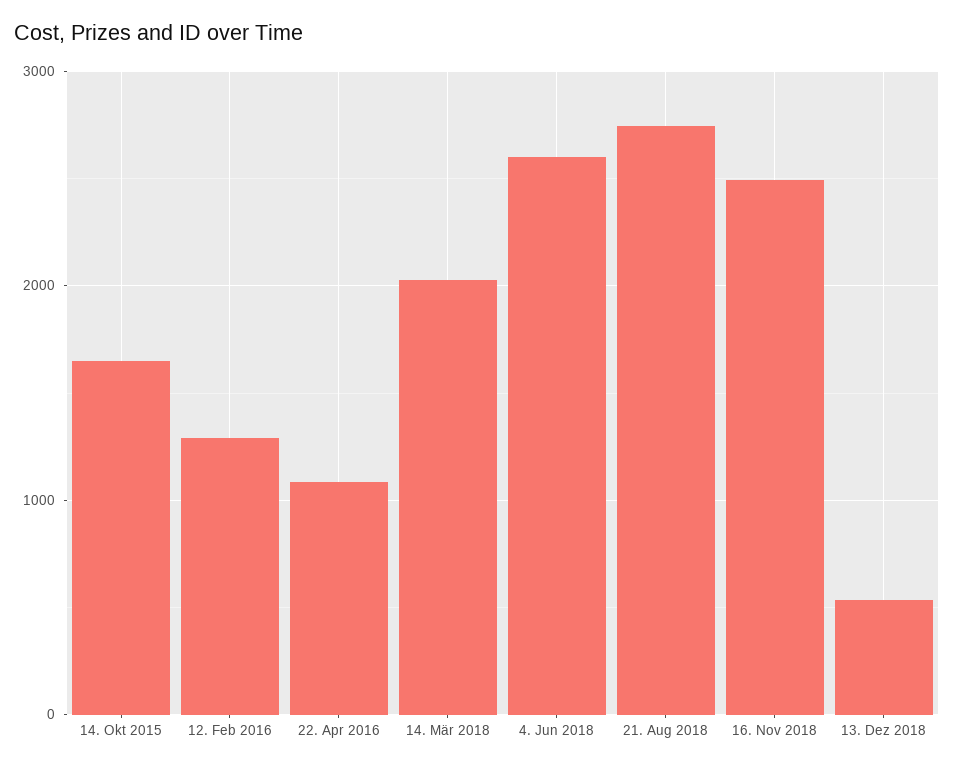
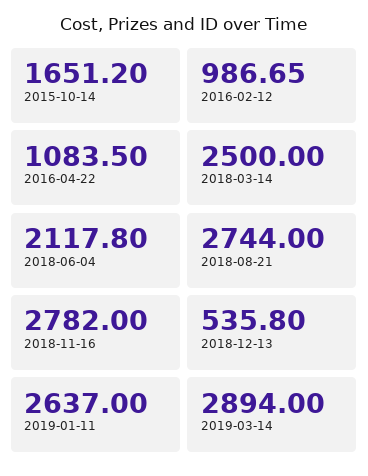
12. Feb 2016: 1300 -> 986.65
14. Mär 2018: 2000 -> 2500
4. Jun 2018: 2600 -> 2117.8
16. Nov 2018: 2500 -> 2782
2019-01-11: none -> 2637
2019-03-14: none -> 2894

